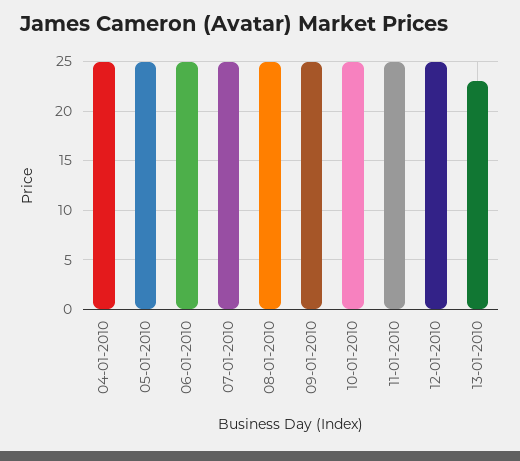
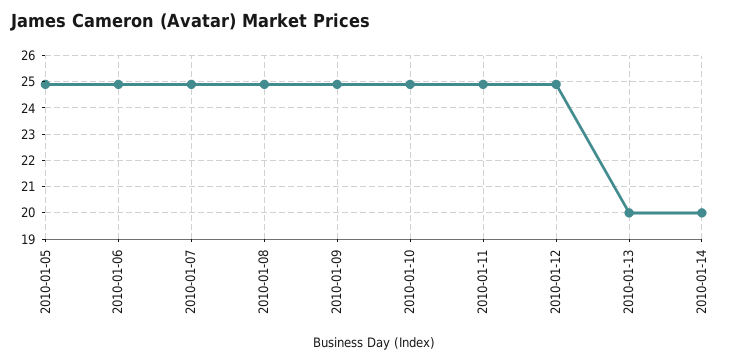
04-01-2010: 25 -> none
13-01-2010: 23 -> 20
2010-01-14: none -> 20

